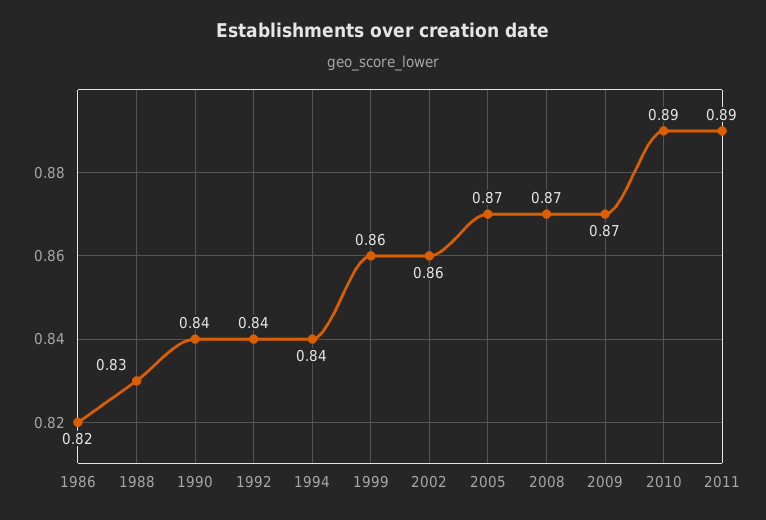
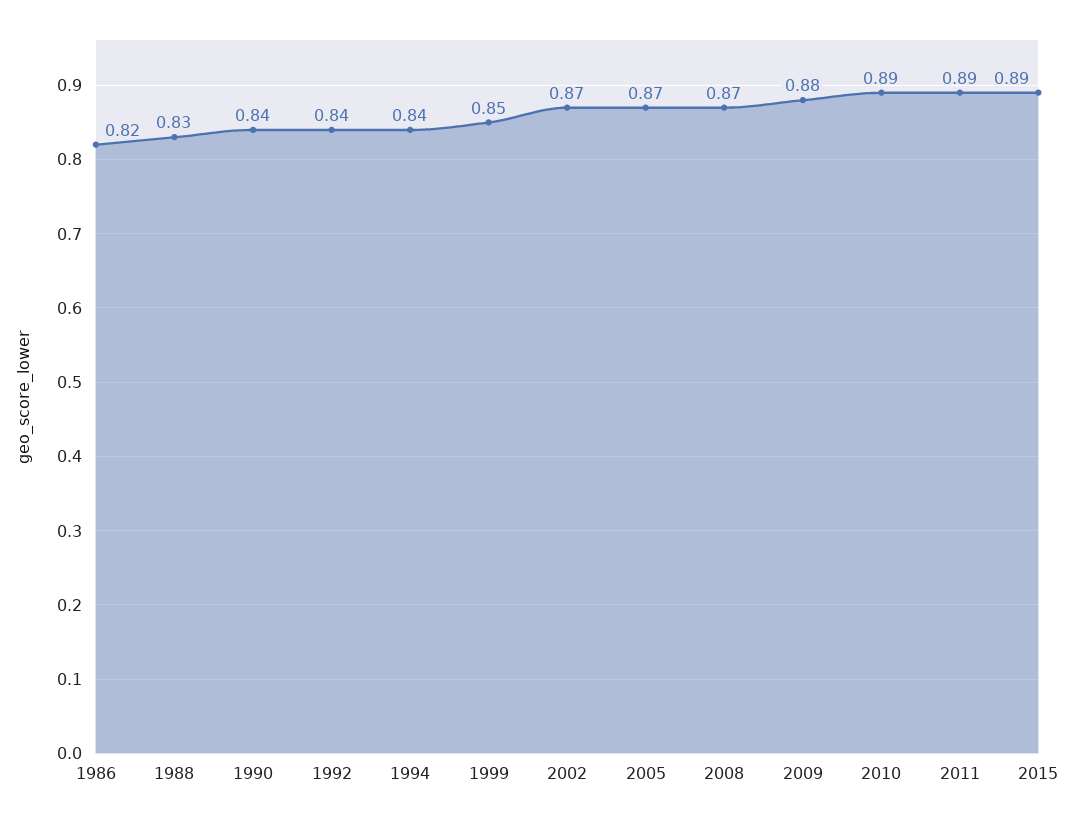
1999: 0.86 -> 0.85
2002: 0.86 -> 0.87
2009: 0.87 -> 0.88
2015: none -> 0.89

